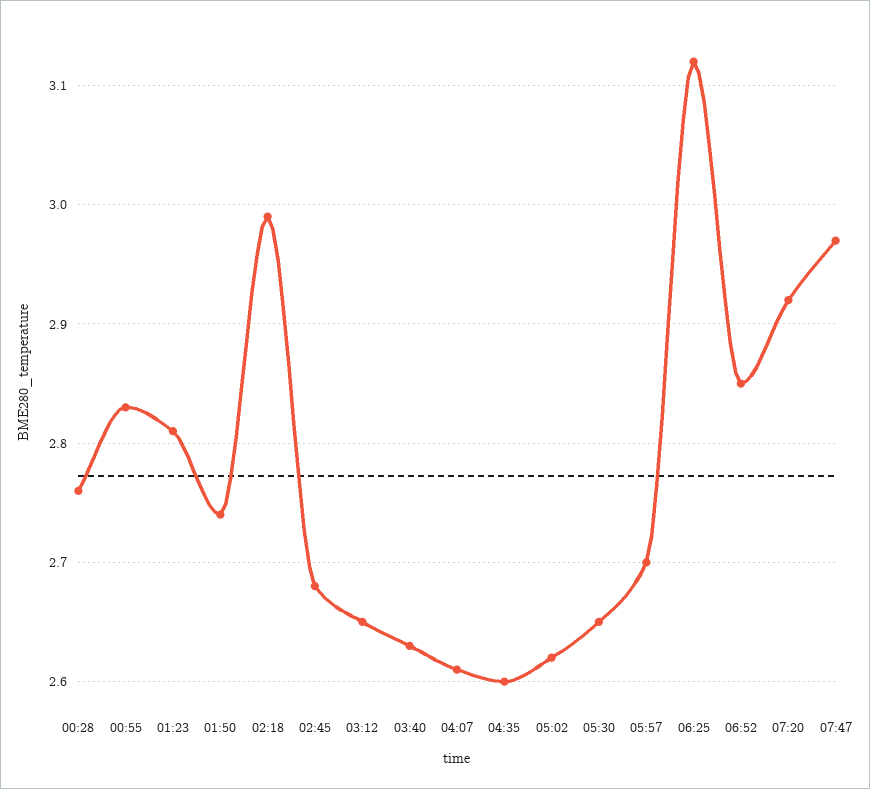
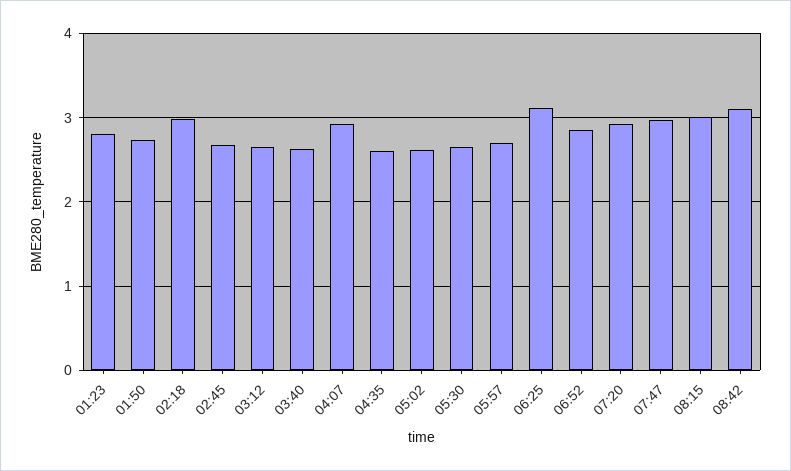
00:28: 2.76 -> none
00:55: 2.83 -> none
04:07: 2.61 -> 2.9
08:15: none -> 3
08:42: none -> 3.1

